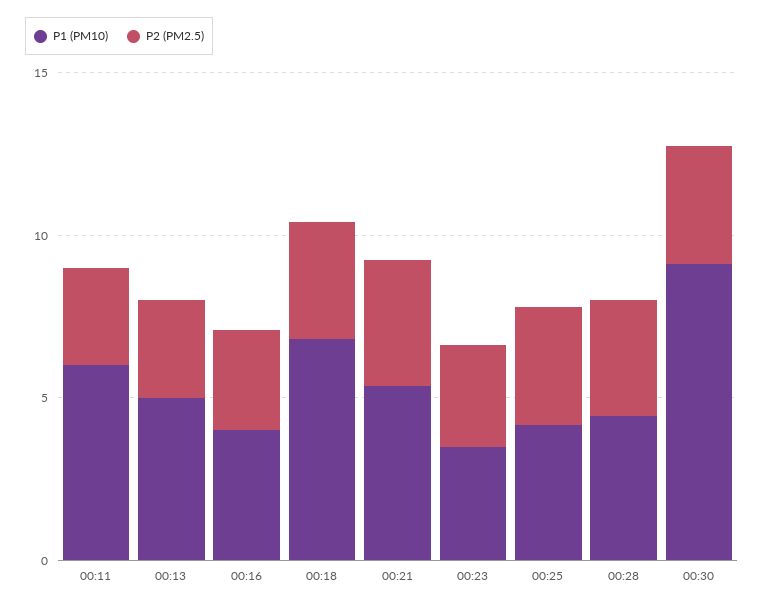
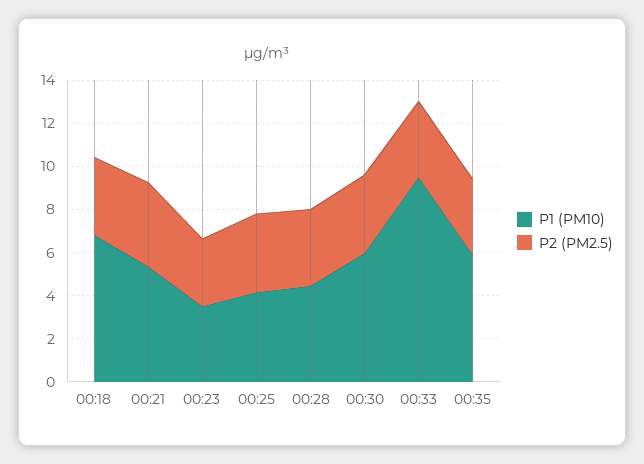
P1 (PM10), 00:11: 6 -> none
P2 (PM2.5), 00:11: 3 -> none
P1 (PM10), 00:13: 5 -> none
P2 (PM2.5), 00:13: 3 -> none
P1 (PM10), 00:16: 4 -> none
P2 (PM2.5), 00:16: 3 -> none
P1 (PM10), 00:30: 9 -> 6
P1 (PM10), 00:33: none -> 9.5
P2 (PM2.5), 00:33: none -> 3.5
P1 (PM10), 00:35: none -> 6
P2 (PM2.5), 00:35: none -> 3.5

